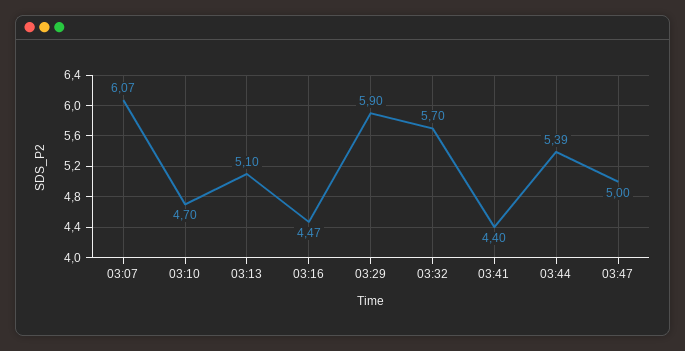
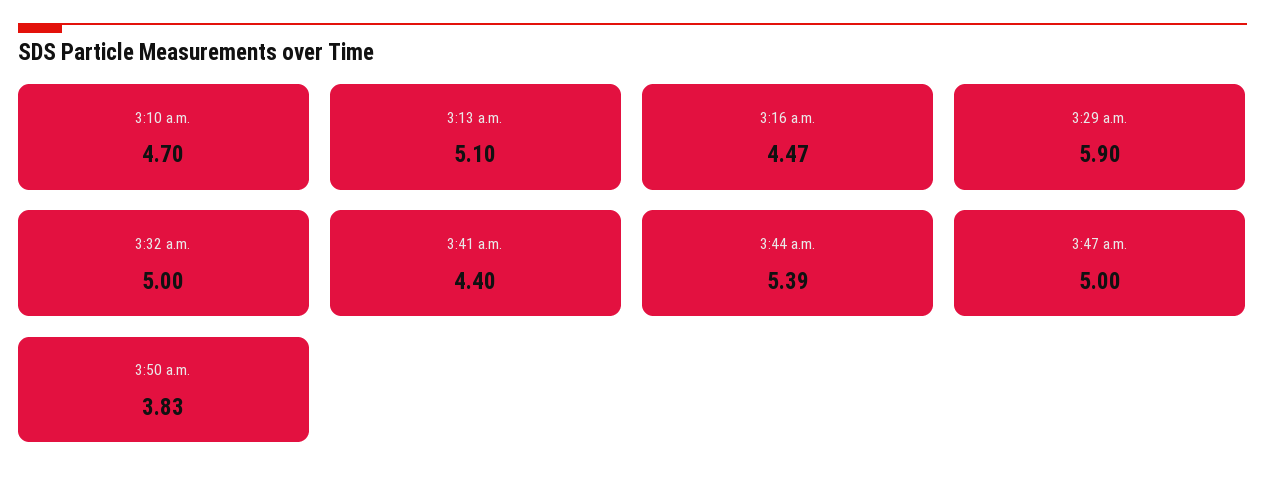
03:07: 6.07 -> none
03:32: 5.7 -> 5
3:50 a.m.: none -> 3.83

